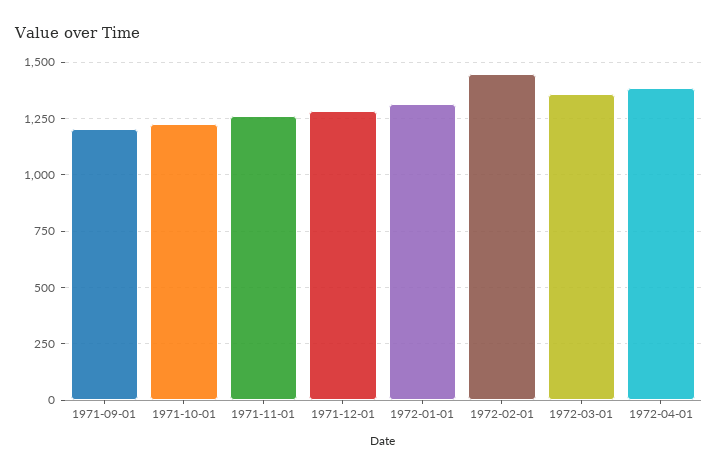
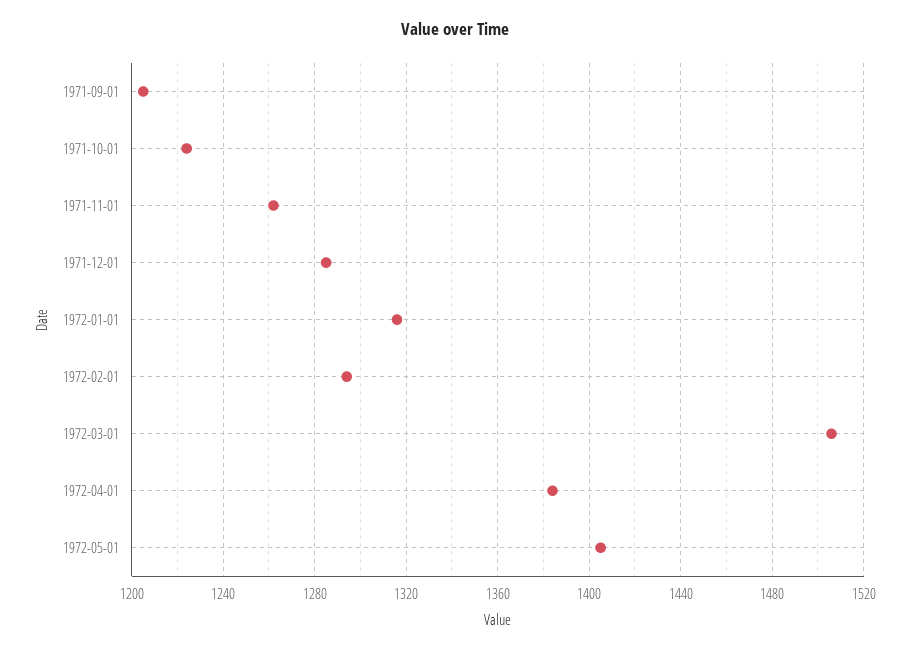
1972-02-01: 1450 -> 1295
1972-03-01: 1350 -> 1505
1972-05-01: none -> 1405

